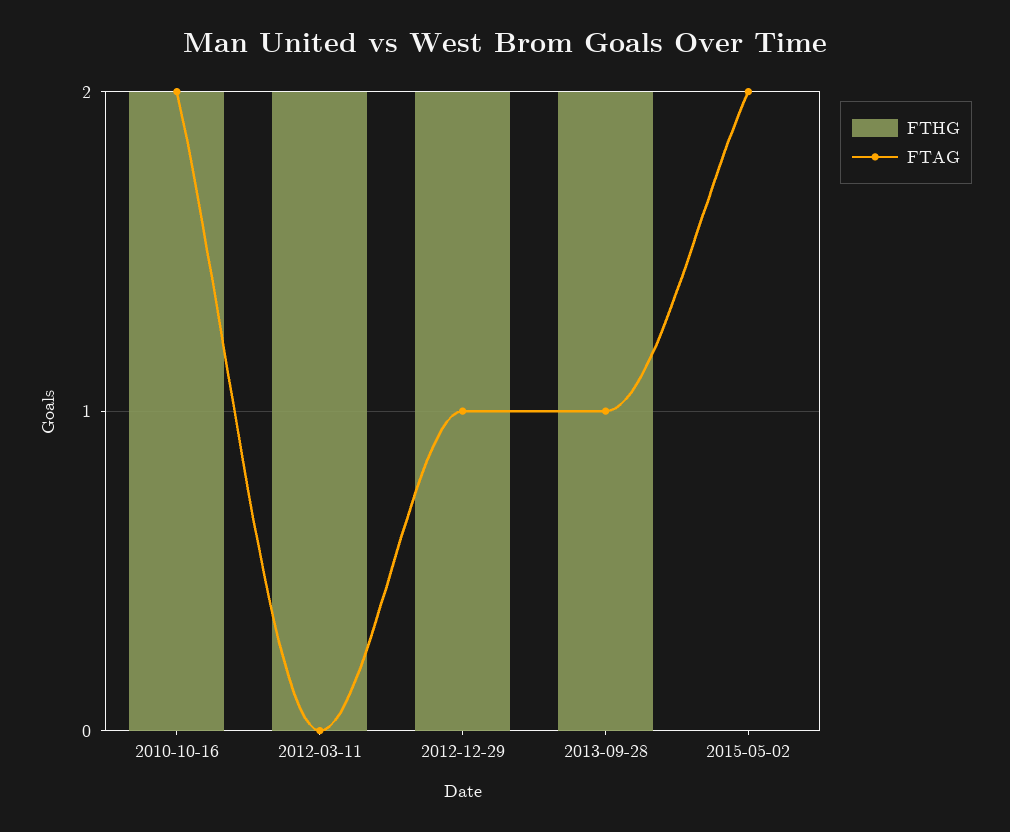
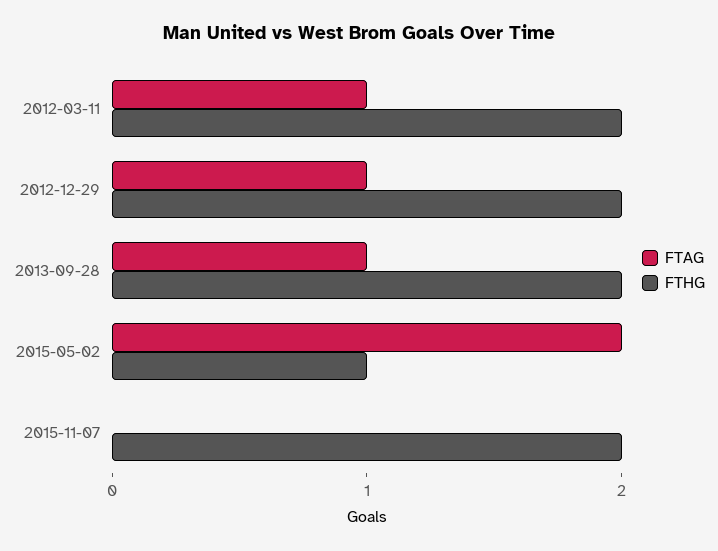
FTHG, 2010-10-16: 2 -> none
FTAG, 2010-10-16: 2 -> none
FTAG, 2012-03-11: 0 -> 1
FTHG, 2015-05-02: 0 -> 1
FTAG, 2015-11-07: none -> 0
FTHG, 2015-11-07: none -> 2

